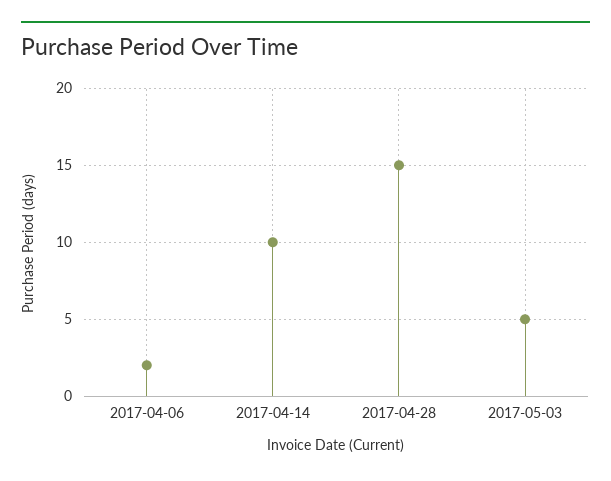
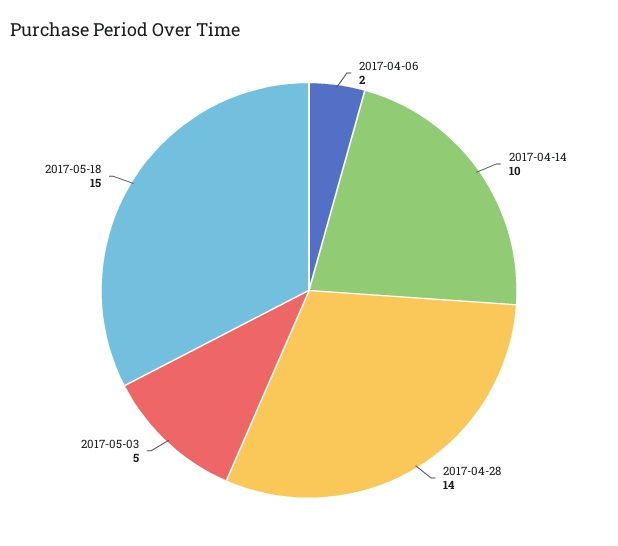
2017-04-28: 15 -> 14
2017-05-18: none -> 15

